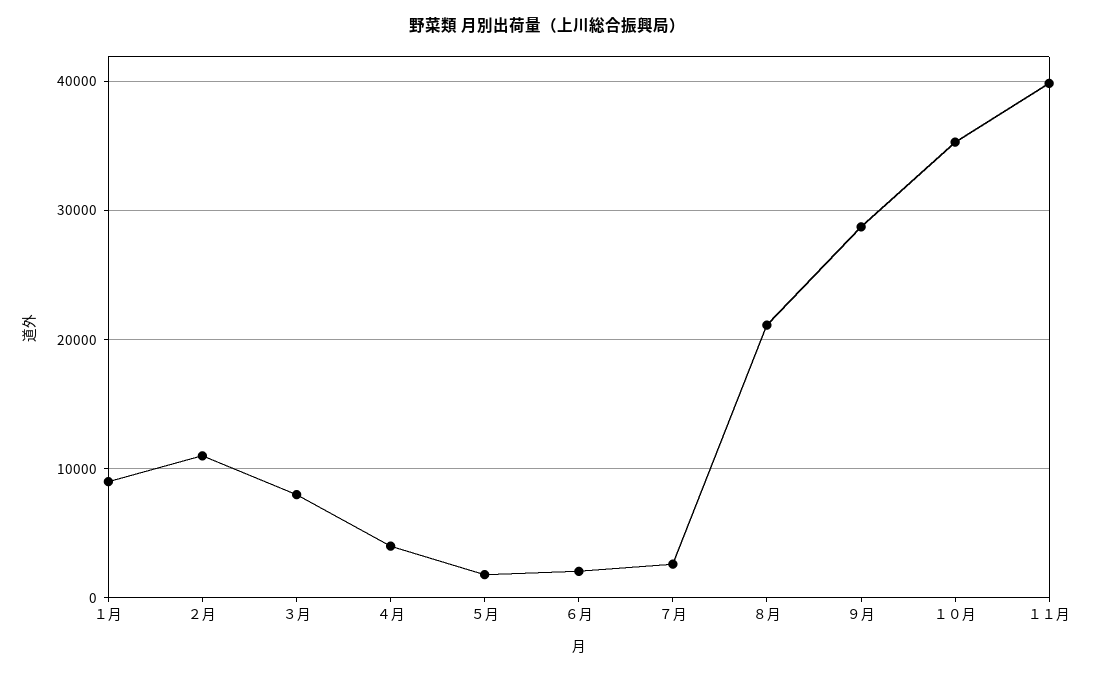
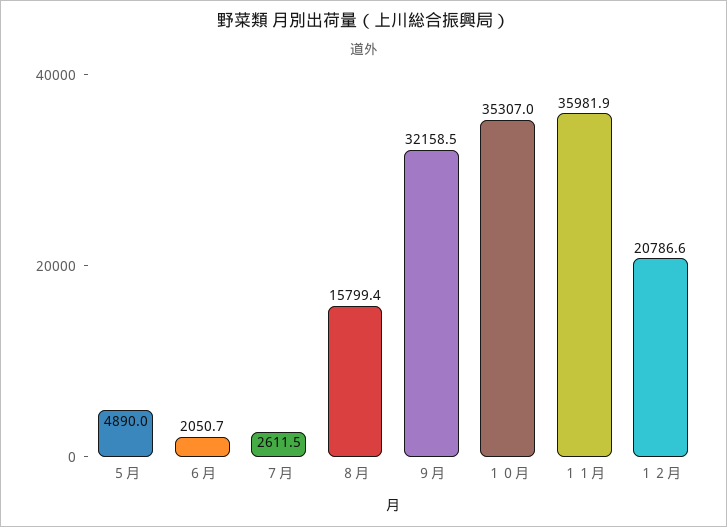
１月: 9000 -> none
２月: 11000 -> none
３月: 8000 -> none
４月: 4000 -> none
５月: 2000 -> 4890
８月: 21000 -> 15799.4
９月: 29000 -> 32158.5
１１月: 40000 -> 35981.9
１２月: none -> 20786.6

